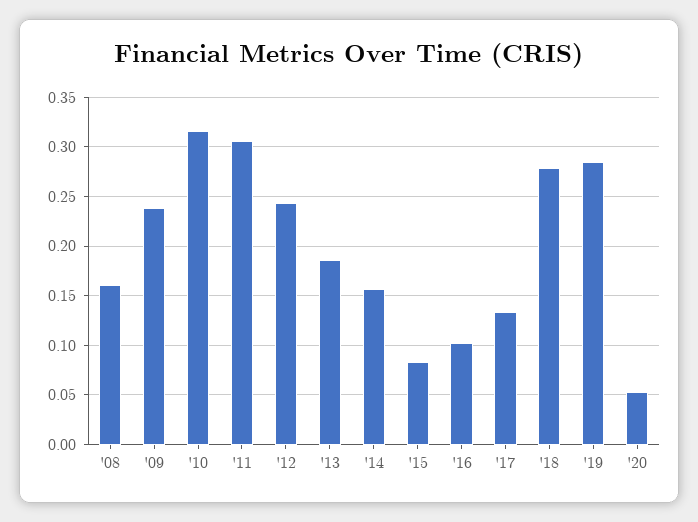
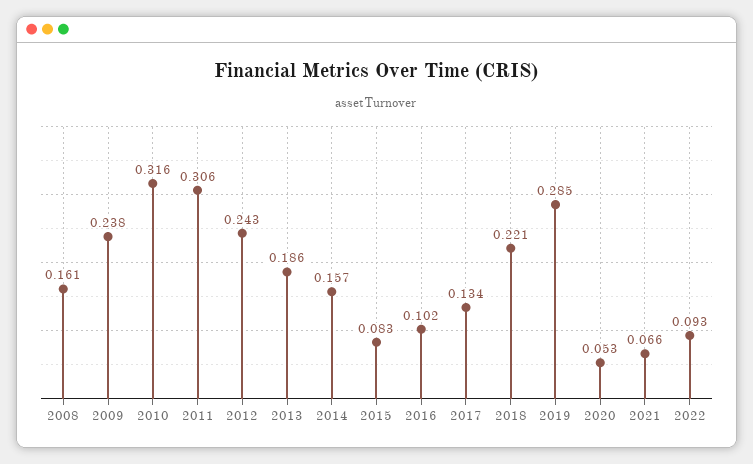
'18: 0.28 -> 0.221
2021: none -> 0.066
2022: none -> 0.093

